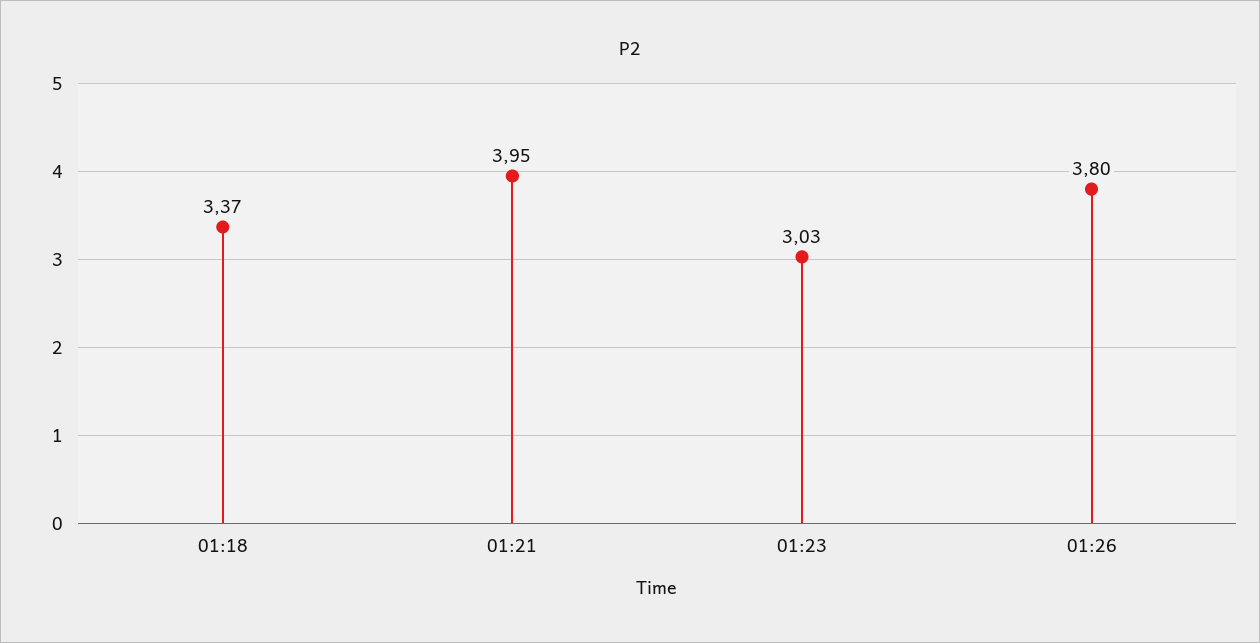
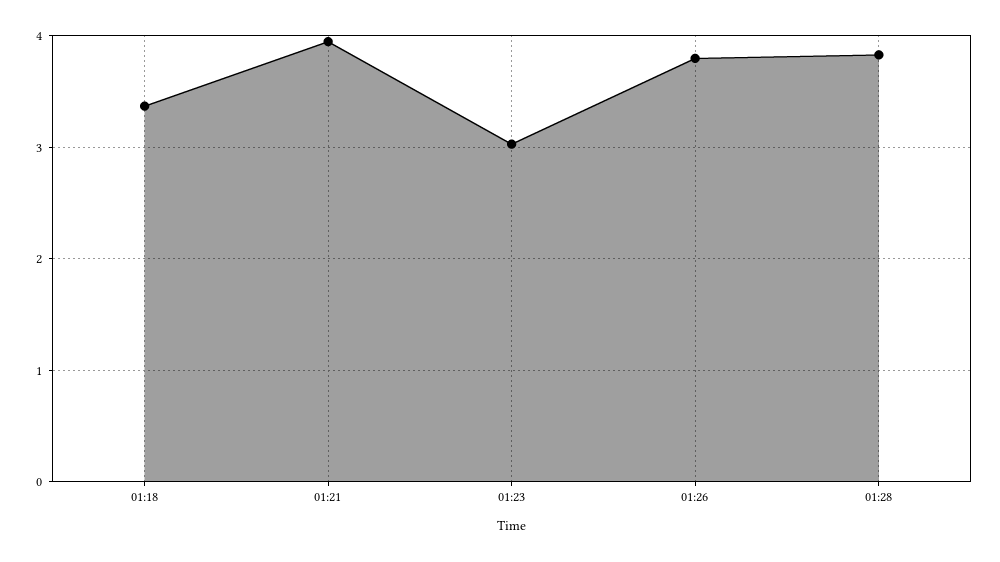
01:28: none -> 3.8

